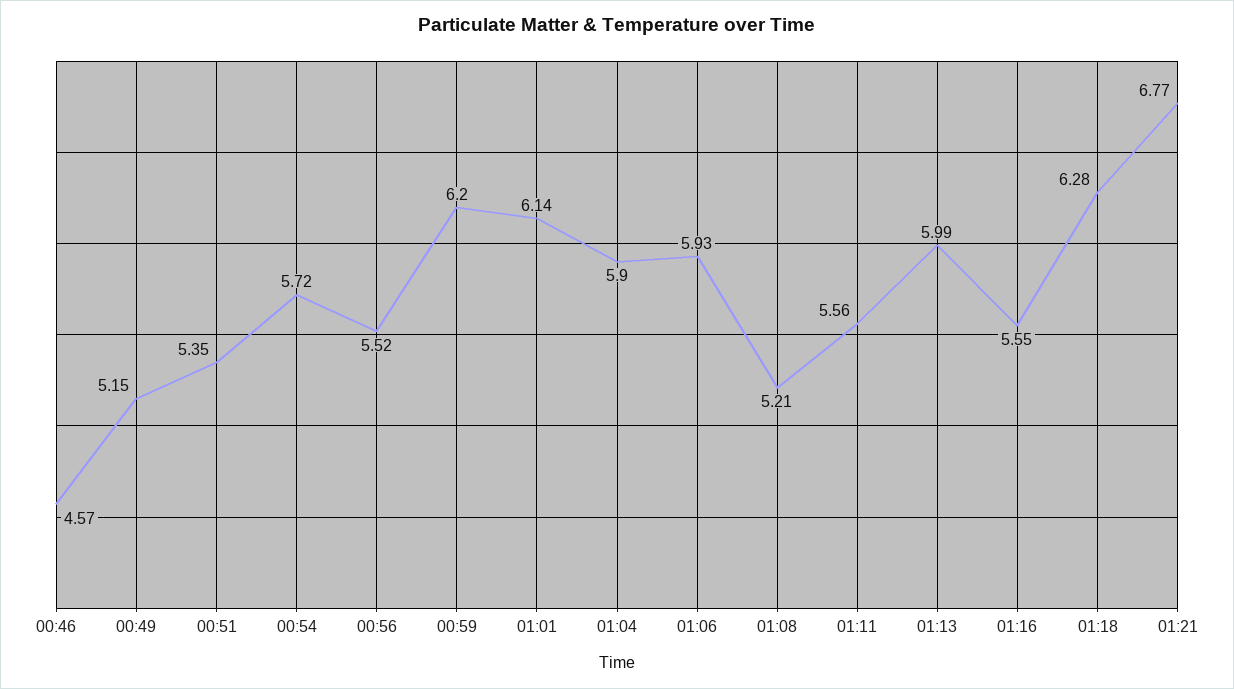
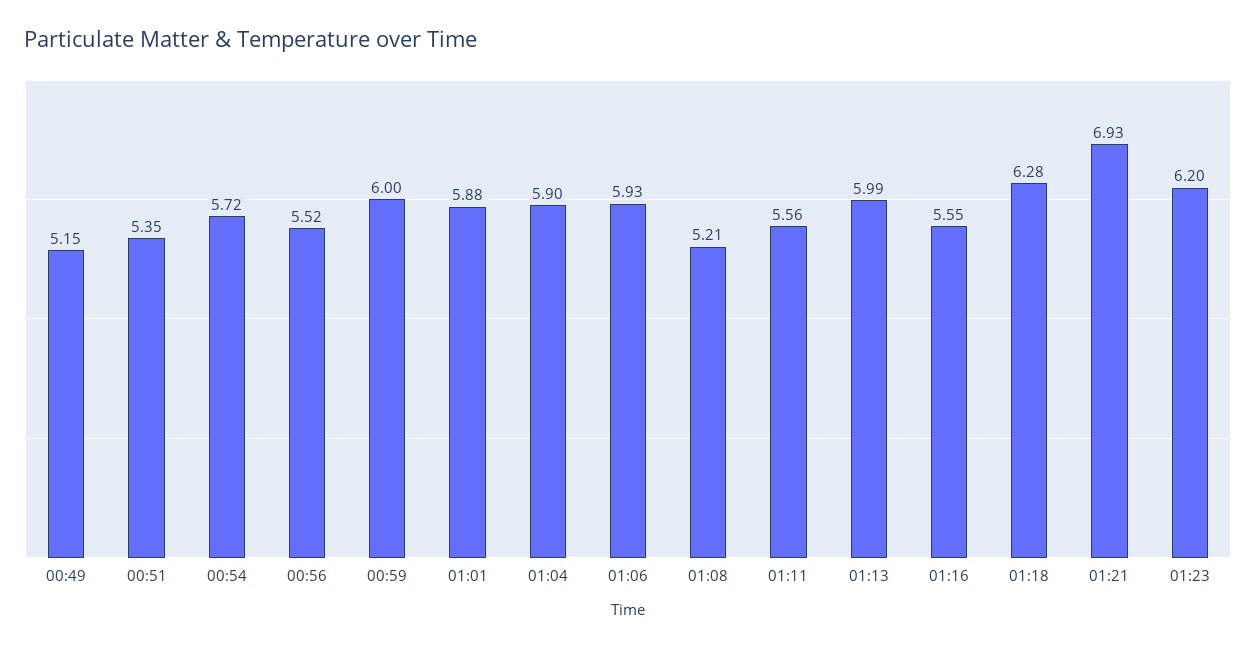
00:46: 4.57 -> none
00:59: 6.2 -> 6
01:01: 6.14 -> 5.88
01:21: 6.77 -> 6.93
01:23: none -> 6.2

